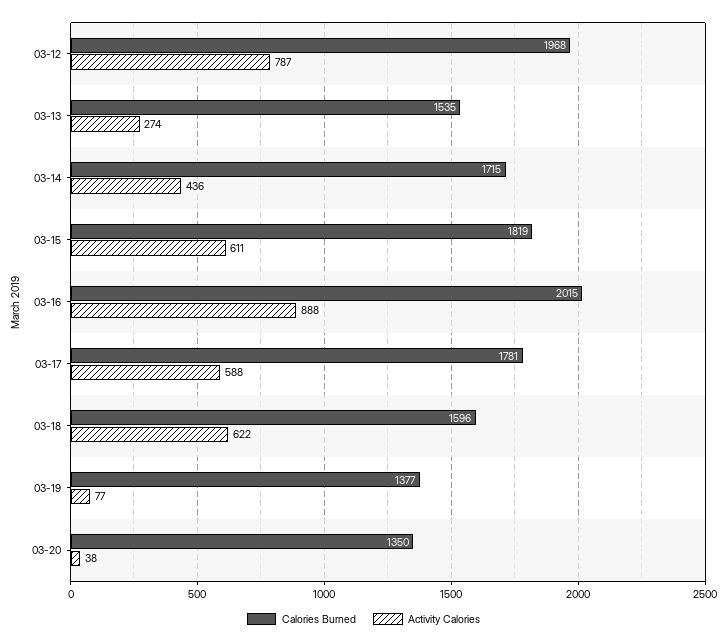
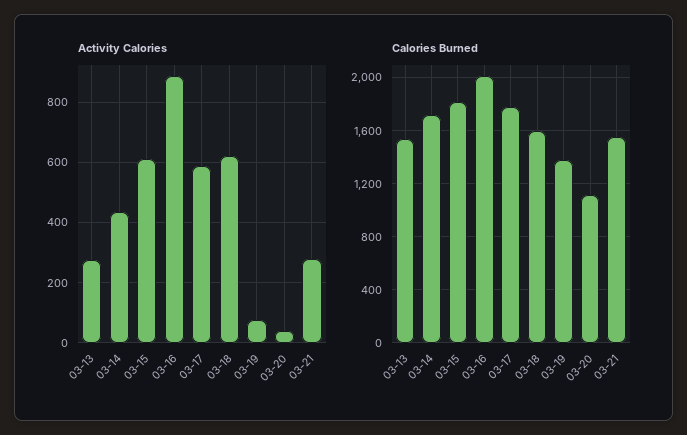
Calories Burned, 03-12: 1968 -> none
Activity Calories, 03-12: 787 -> none
Calories Burned, 03-20: 1350 -> 1100
Activity Calories, 03-21: none -> 280
Calories Burned, 03-21: none -> 1550

